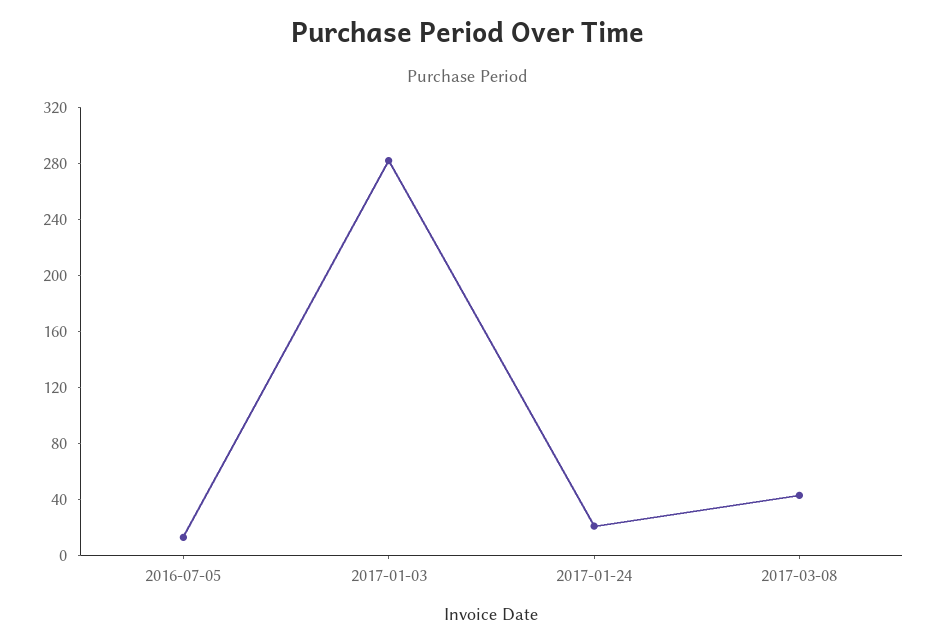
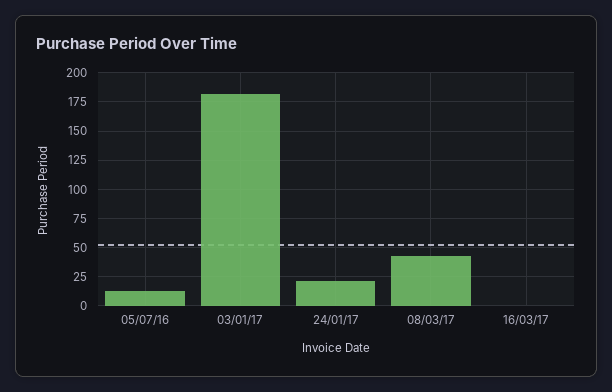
2017-01-03: 280 -> 175
16/03/17: none -> 0

